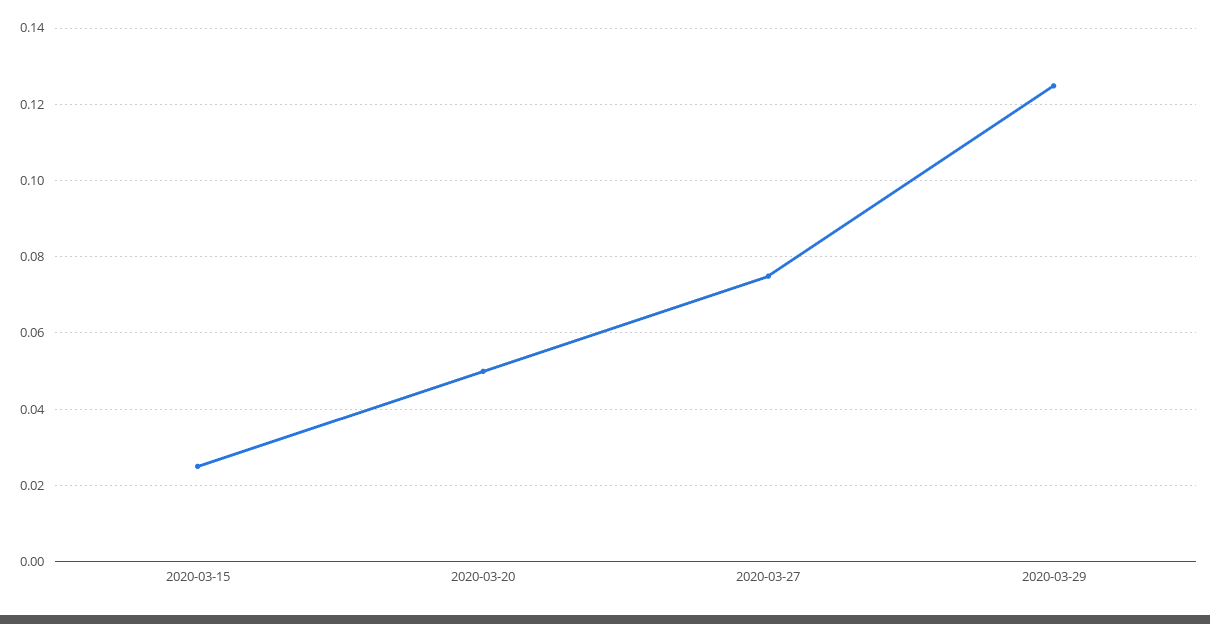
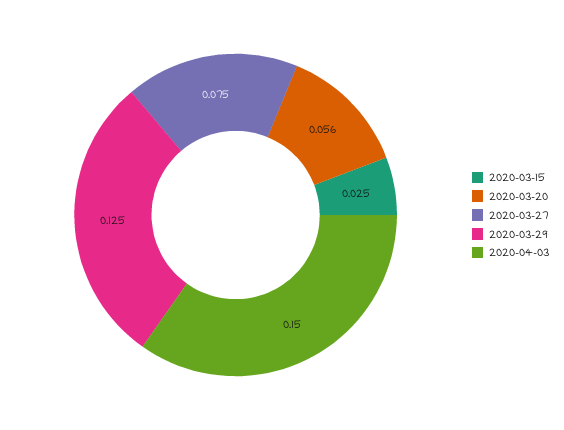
2020-03-20: 0.05 -> 0.056
2020-04-03: none -> 0.15

